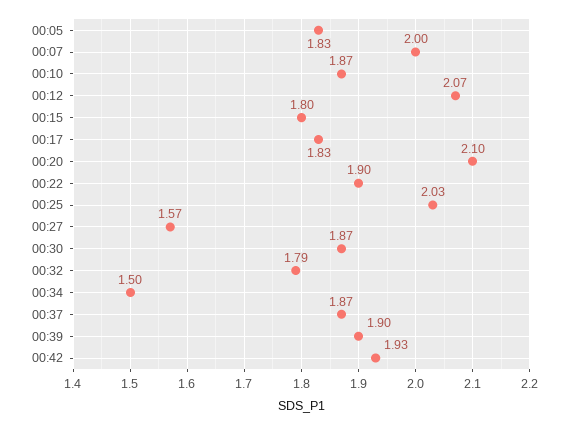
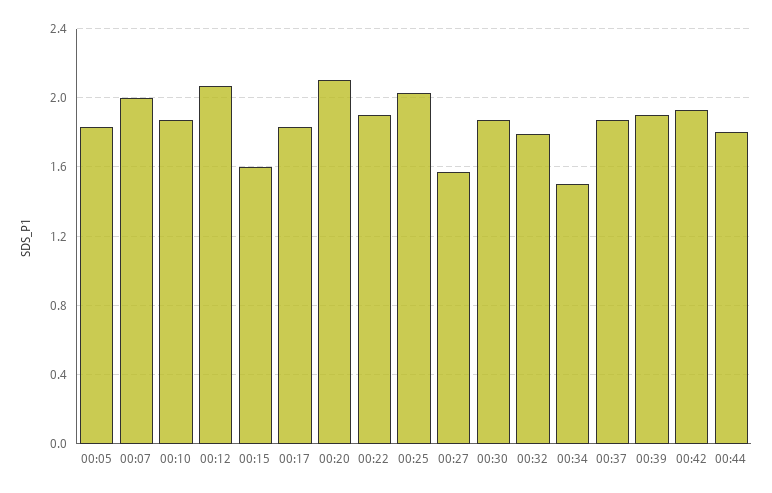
00:15: 1.8 -> 1.6
00:44: none -> 1.8

